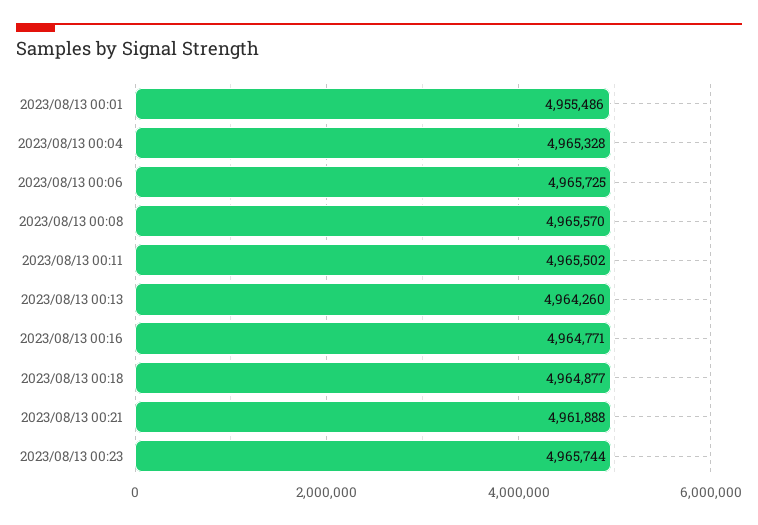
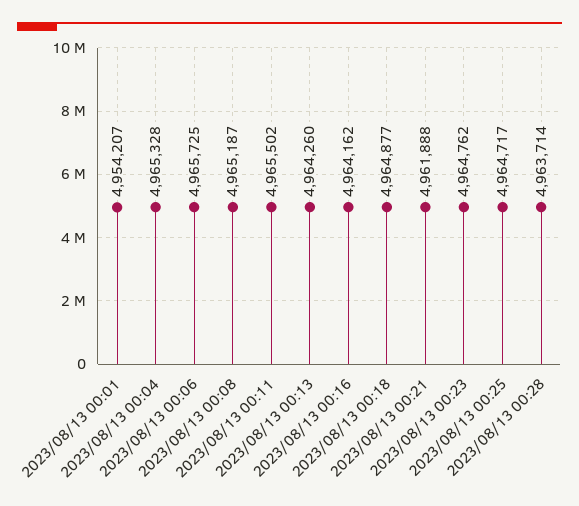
2023/08/13 00:01: 4955486 -> 4954207
2023/08/13 00:08: 4965570 -> 4965187
2023/08/13 00:16: 4964771 -> 4964162
2023/08/13 00:23: 4965744 -> 4964762
2023/08/13 00:25: none -> 4964717
2023/08/13 00:28: none -> 4963714

